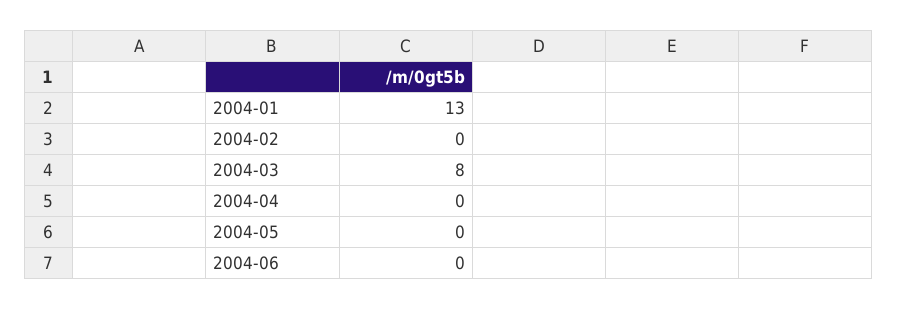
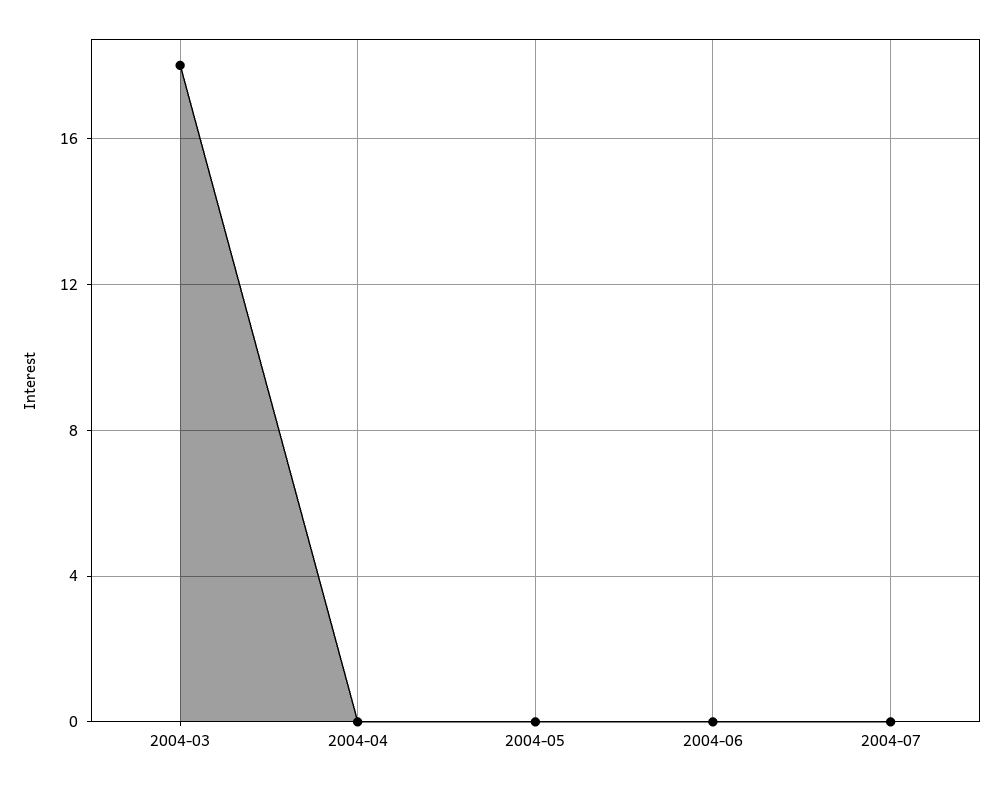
2004-01: 13 -> none
2004-02: 0 -> none
2004-03: 8 -> 18
2004-07: none -> 0

